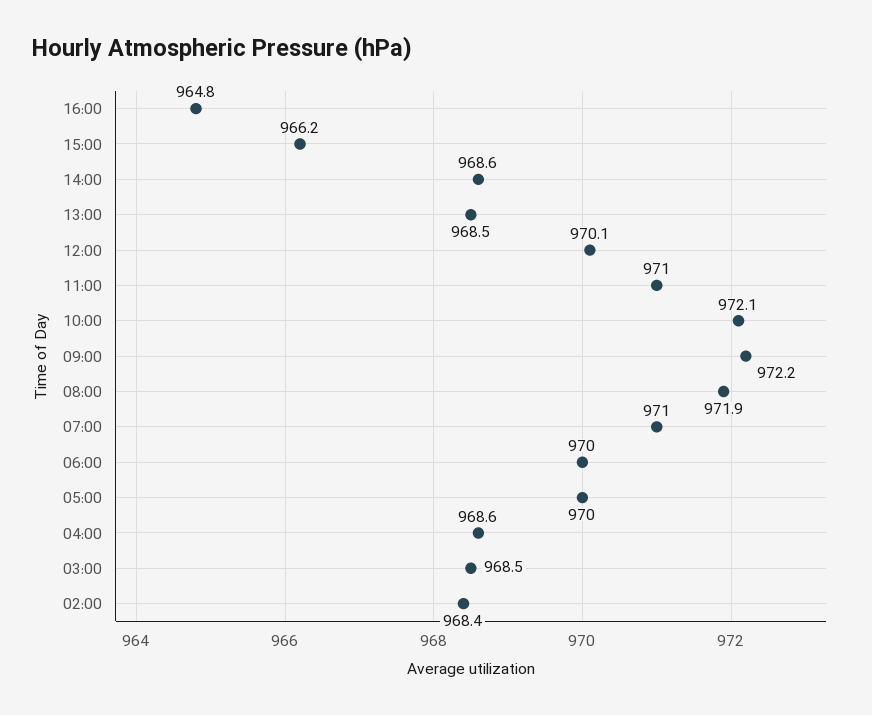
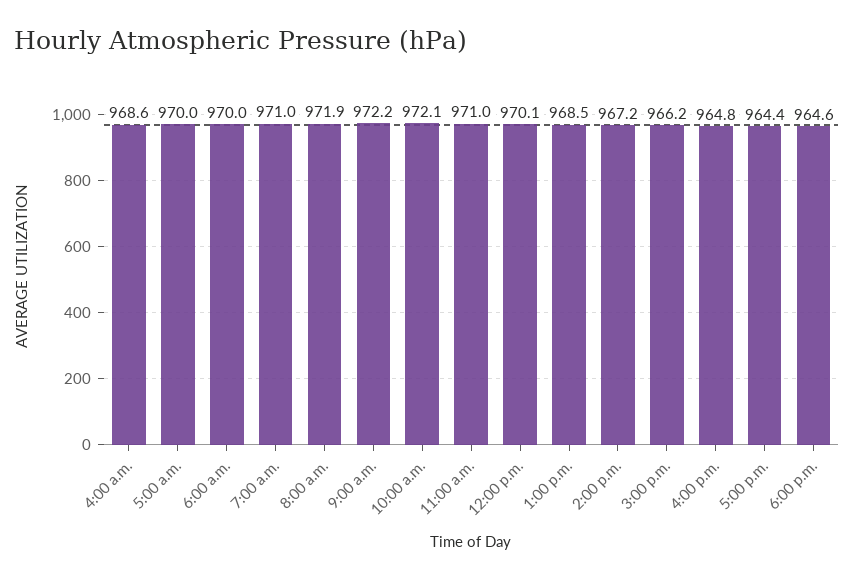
14:00: 968.6 -> 967.2
03:00: 968.5 -> none
02:00: 968.4 -> none
5:00 p.m.: none -> 964.4
6:00 p.m.: none -> 964.6

